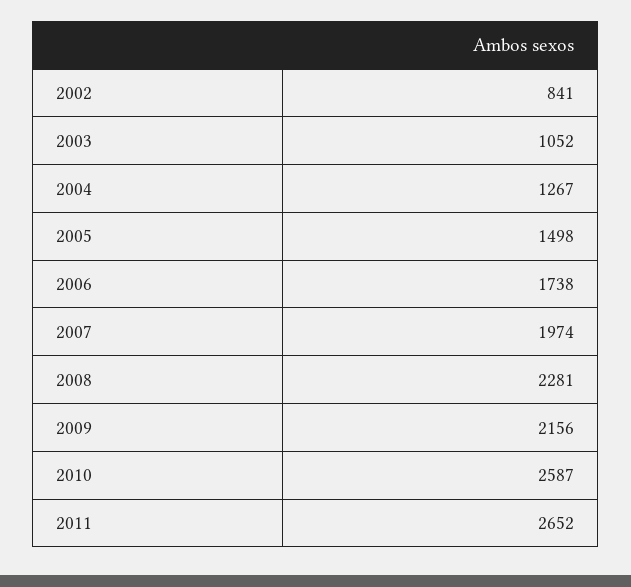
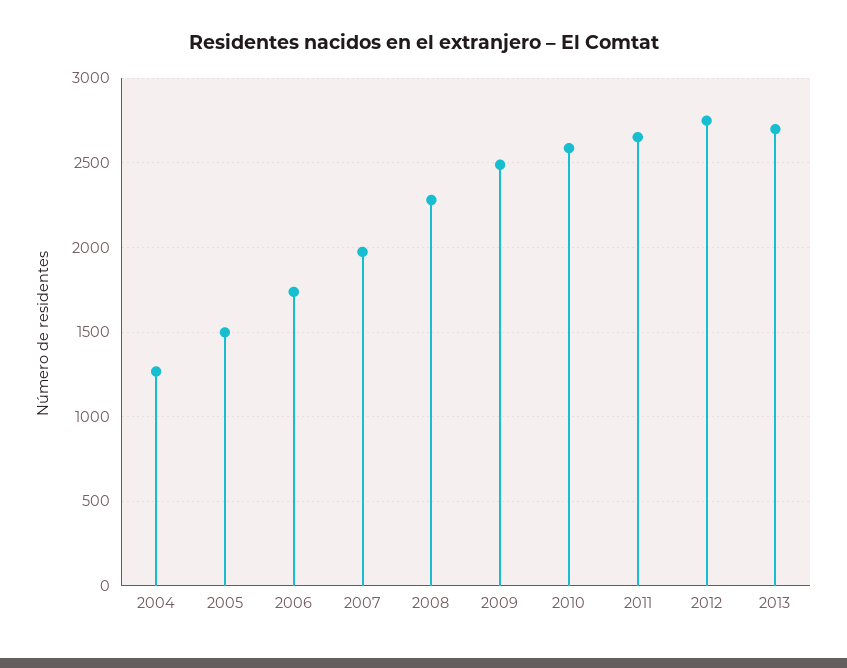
2002: 841 -> none
2003: 1052 -> none
2009: 2156 -> 2500
2012: none -> 2750
2013: none -> 2700

